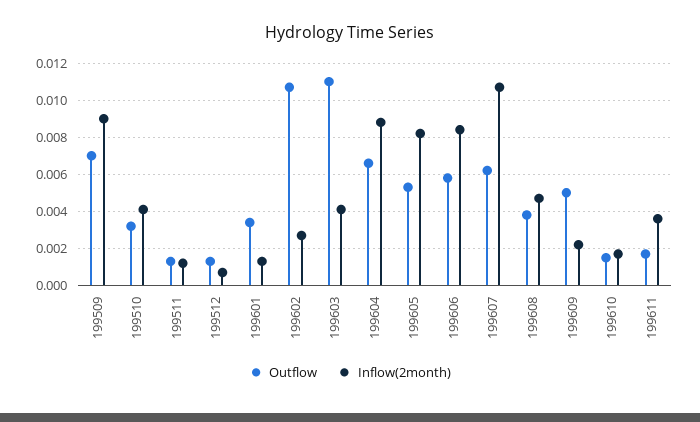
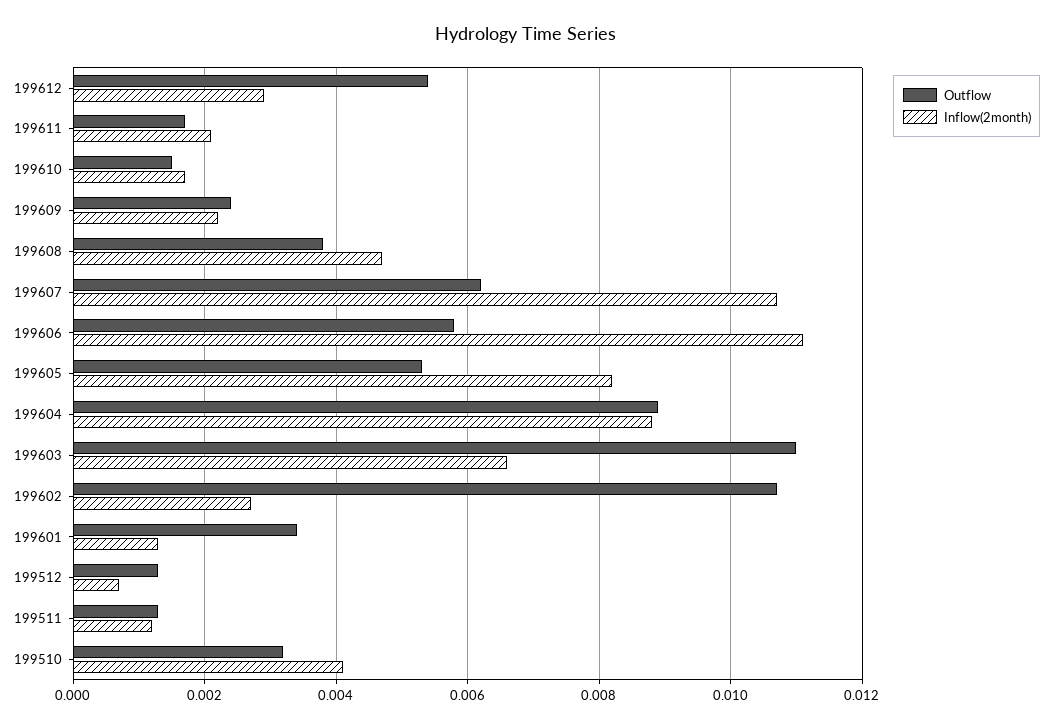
Outflow, 199509: 0.007 -> none
Inflow(2month), 199509: 0.009 -> none
Inflow(2month), 199603: 0.004 -> 0.0065
Outflow, 199604: 0.0065 -> 0.009
Inflow(2month), 199606: 0.0085 -> 0.011
Outflow, 199609: 0.005 -> 0.0025
Inflow(2month), 199611: 0.0035 -> 0.002
Outflow, 199612: none -> 0.0055
Inflow(2month), 199612: none -> 0.003

